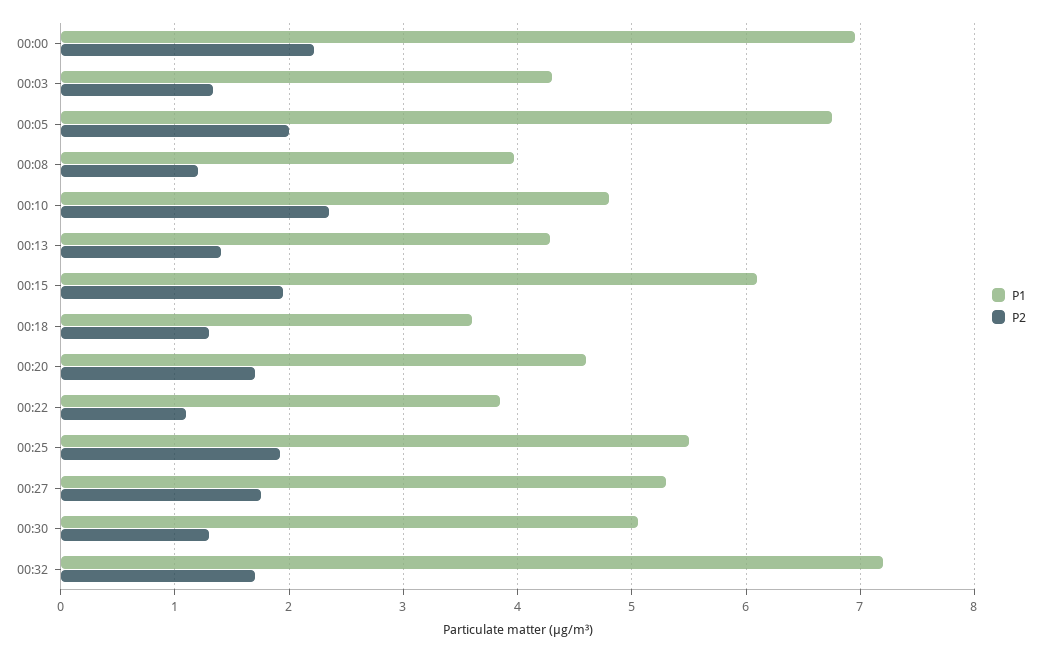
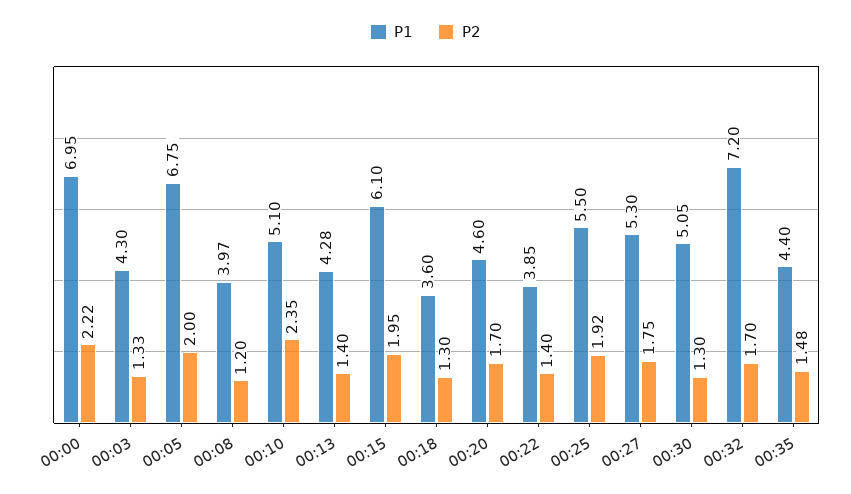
P1, 00:10: 4.8 -> 5.1
P2, 00:22: 1.1 -> 1.4
P1, 00:35: none -> 4.4
P2, 00:35: none -> 1.48

